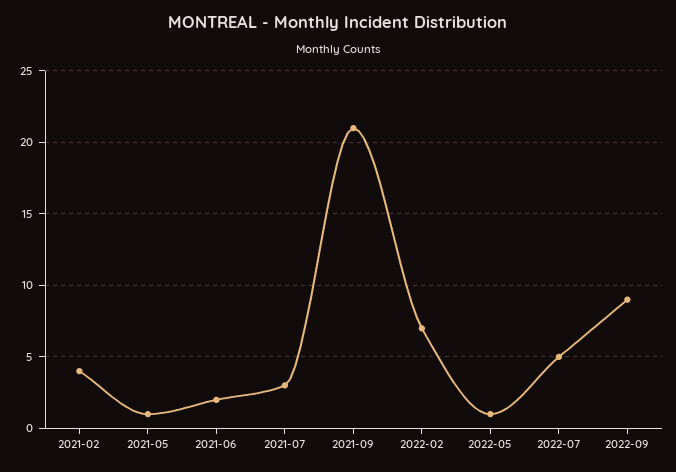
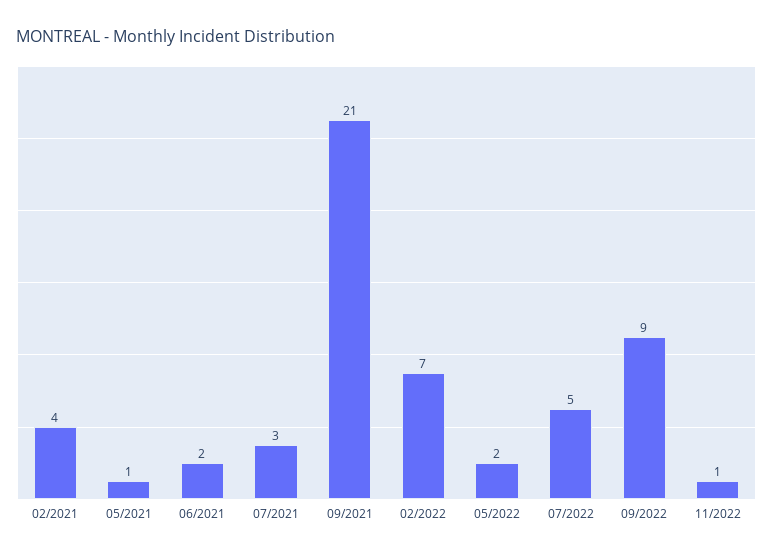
2022-05: 1 -> 2
11/2022: none -> 1

